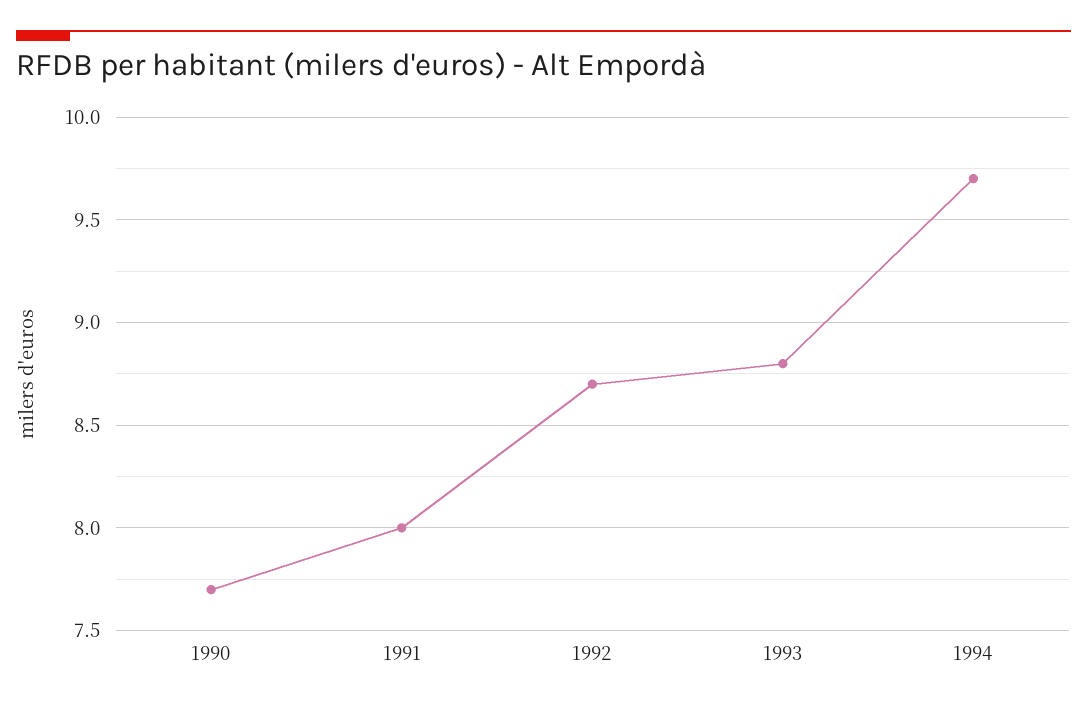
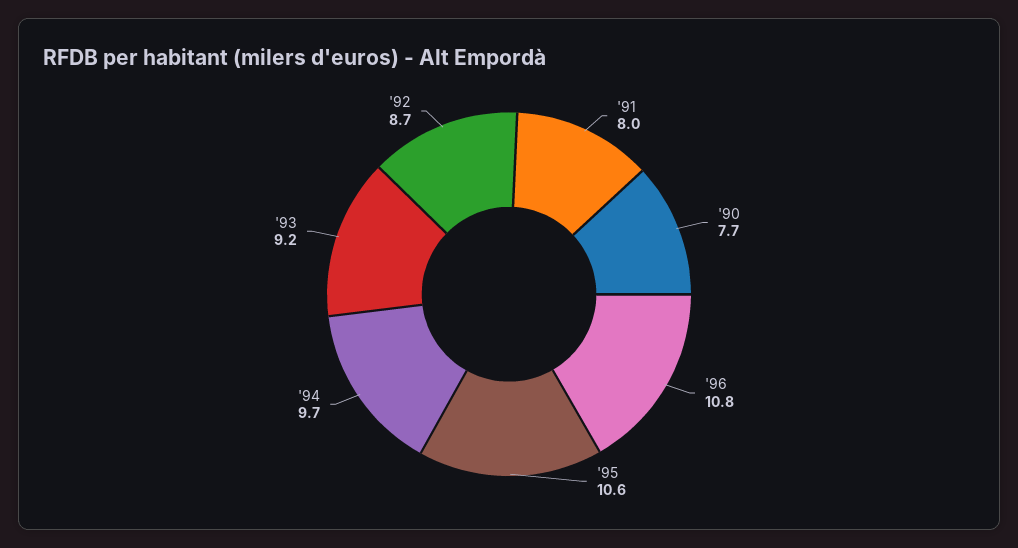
1993: 8.8 -> 9.2
'96: none -> 10.8
'95: none -> 10.6

